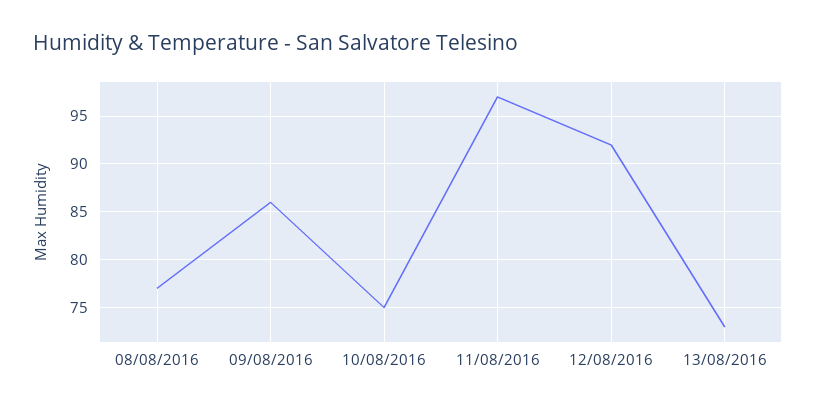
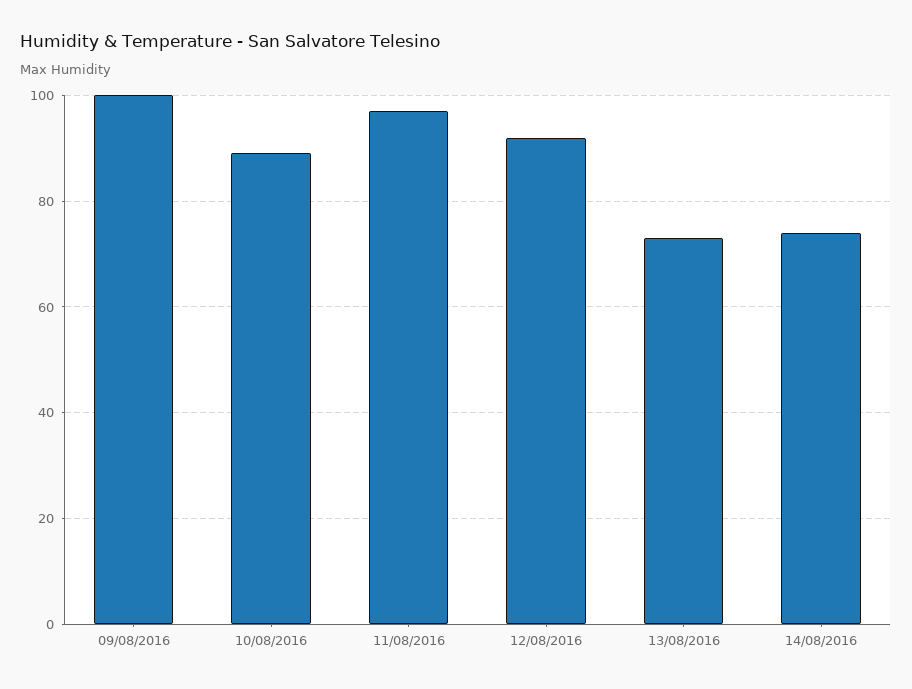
08/08/2016: 77 -> none
09/08/2016: 86 -> 100
10/08/2016: 75 -> 90
14/08/2016: none -> 75

